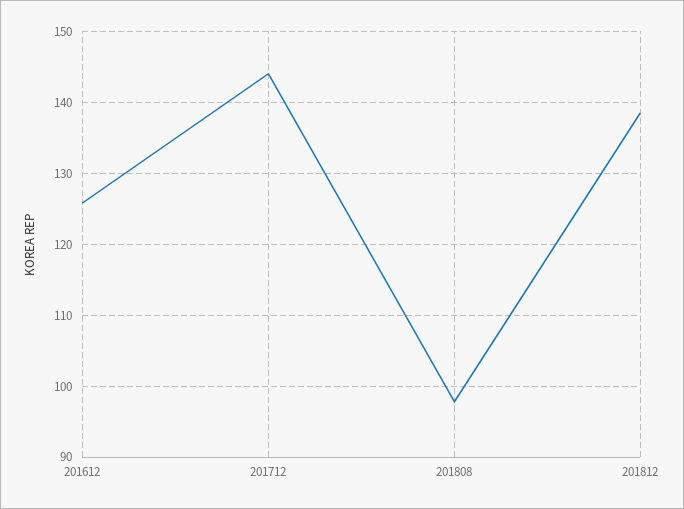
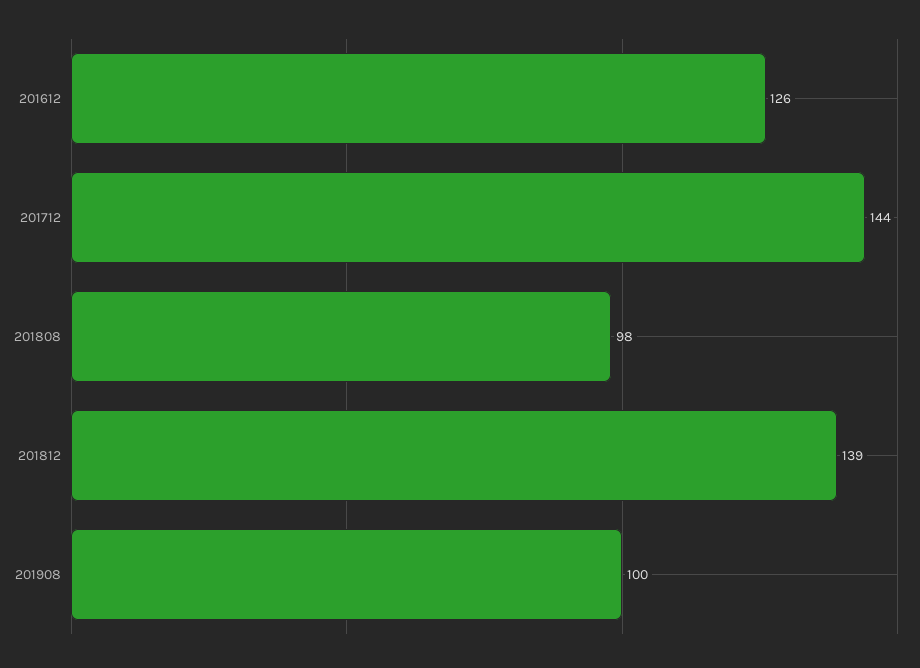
201908: none -> 100

